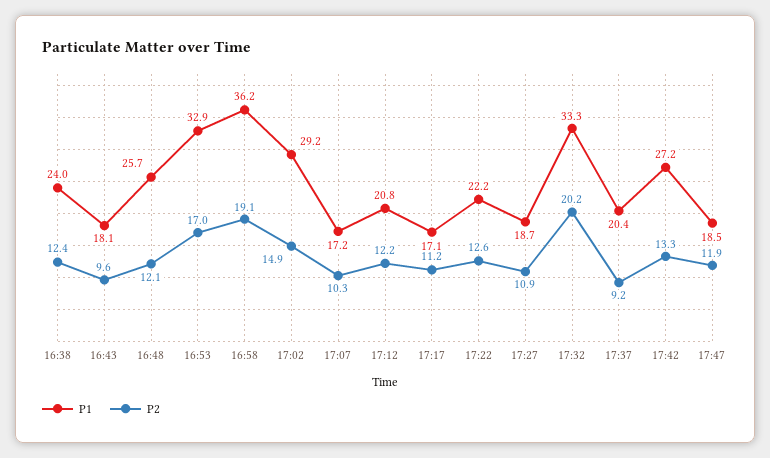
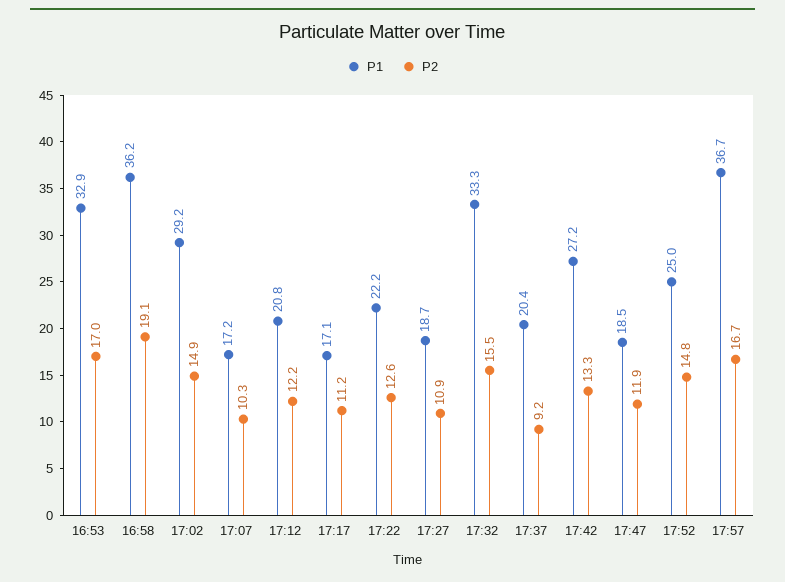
P1, 16:38: 24 -> none
P2, 16:38: 12.4 -> none
P1, 16:43: 18.1 -> none
P2, 16:43: 9.6 -> none
P1, 16:48: 25.7 -> none
P2, 16:48: 12.1 -> none
P2, 17:32: 20.2 -> 15.5
P1, 17:52: none -> 25
P2, 17:52: none -> 14.8
P1, 17:57: none -> 36.7
P2, 17:57: none -> 16.7

